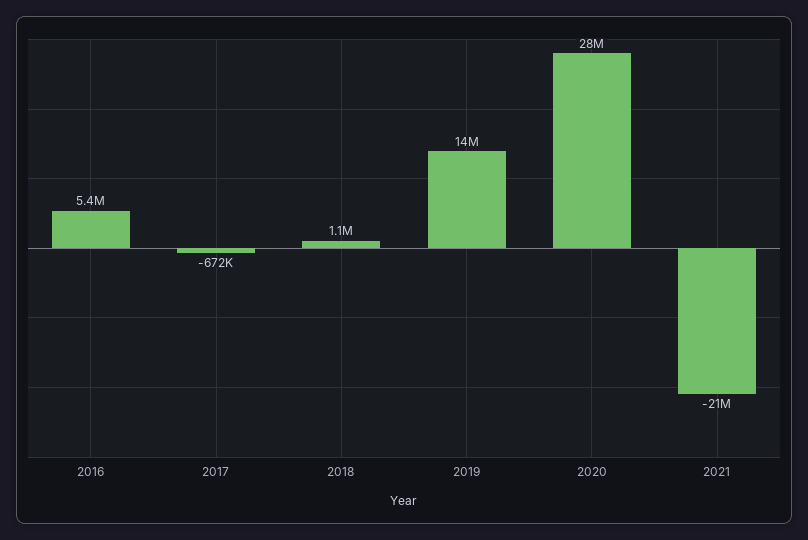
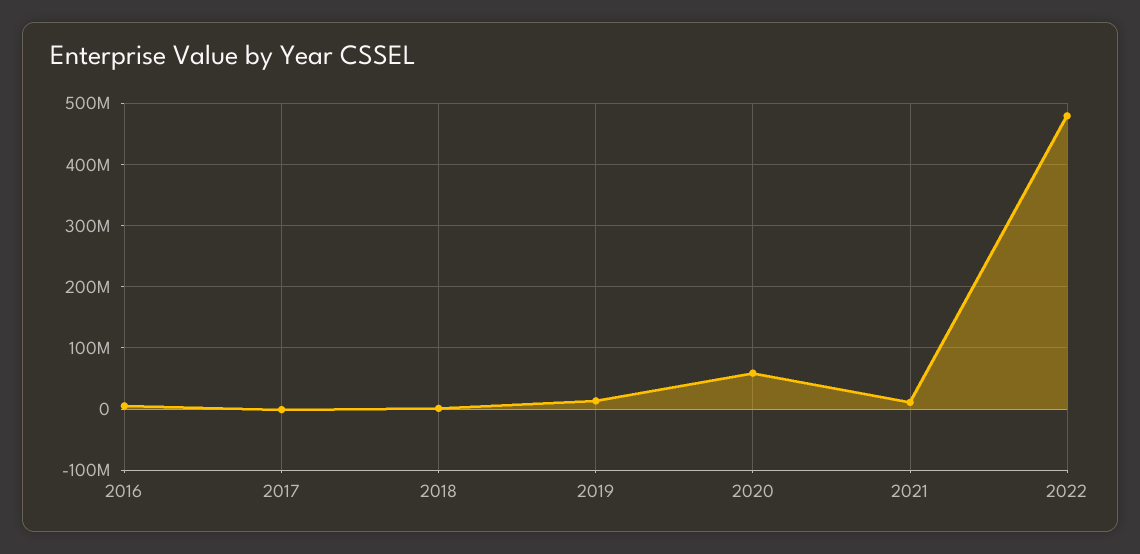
2020: 28000000 -> 60000000
2021: -21000000 -> 10000000
2022: none -> 480000000

